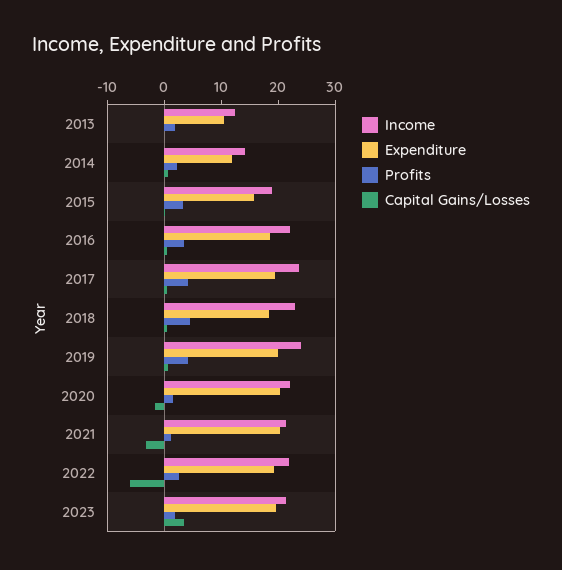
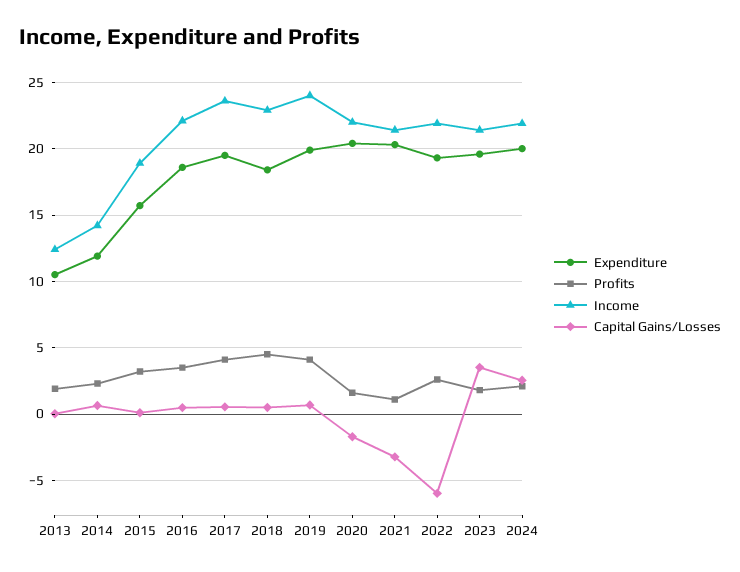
Expenditure, 2024: none -> 20
Profits, 2024: none -> 2
Income, 2024: none -> 22
Capital Gains/Losses, 2024: none -> 2.5

